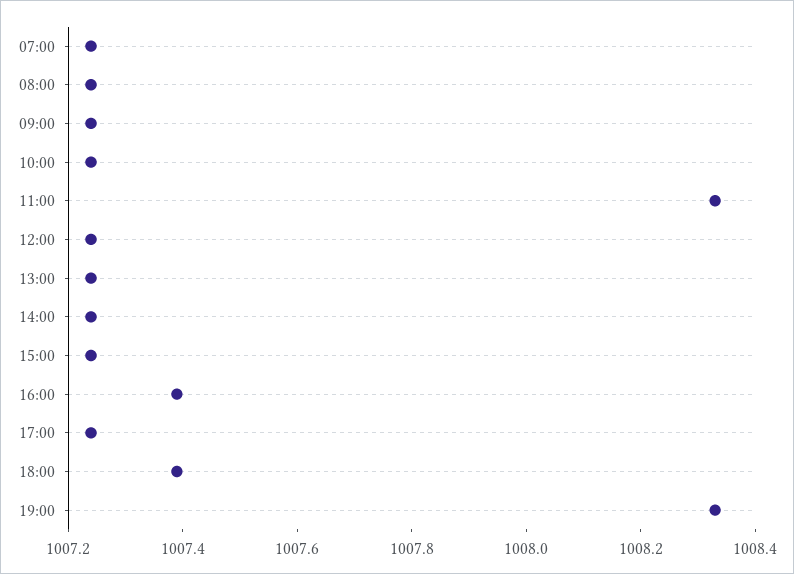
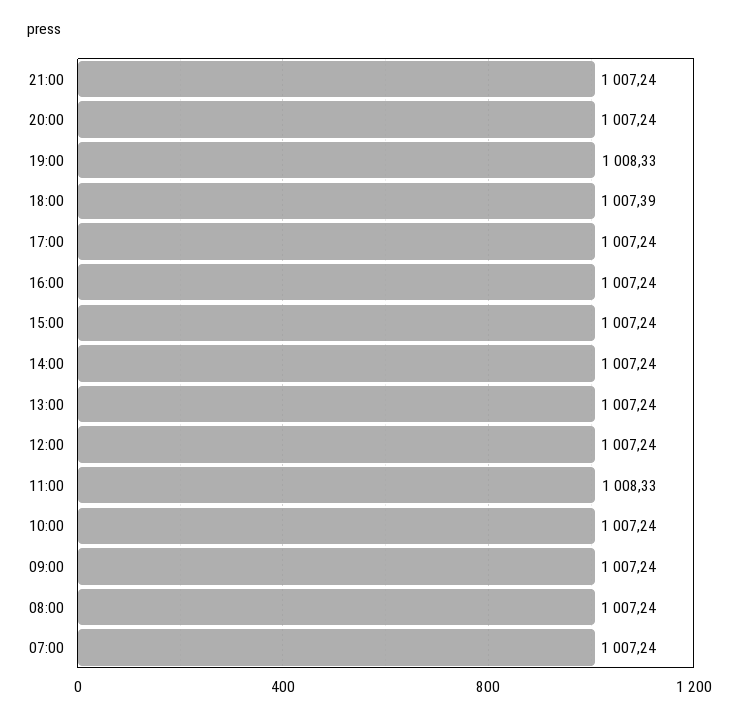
16:00: 1007.4 -> 1007.24
21:00: none -> 1007.24
20:00: none -> 1007.24

